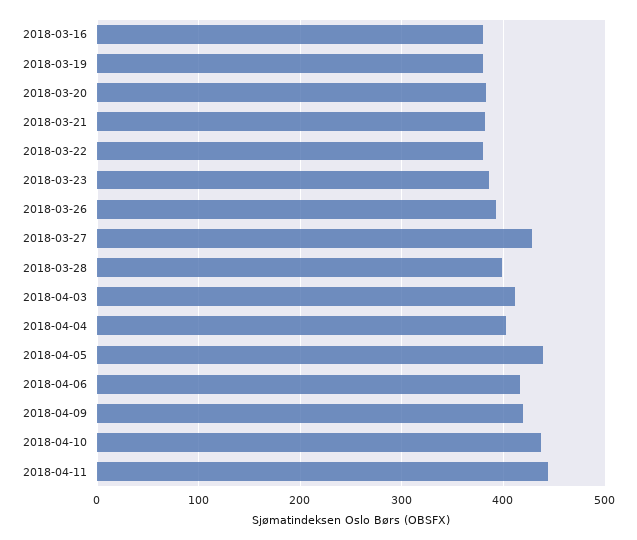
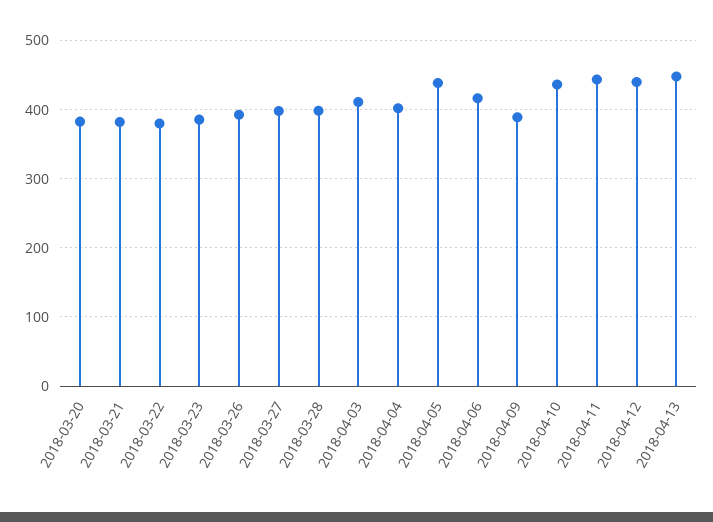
2018-03-16: 380 -> none
2018-03-19: 380 -> none
2018-03-27: 430 -> 400
2018-04-09: 420 -> 390
2018-04-12: none -> 440
2018-04-13: none -> 450

